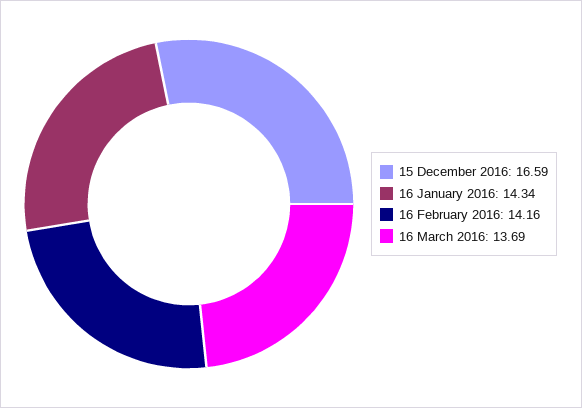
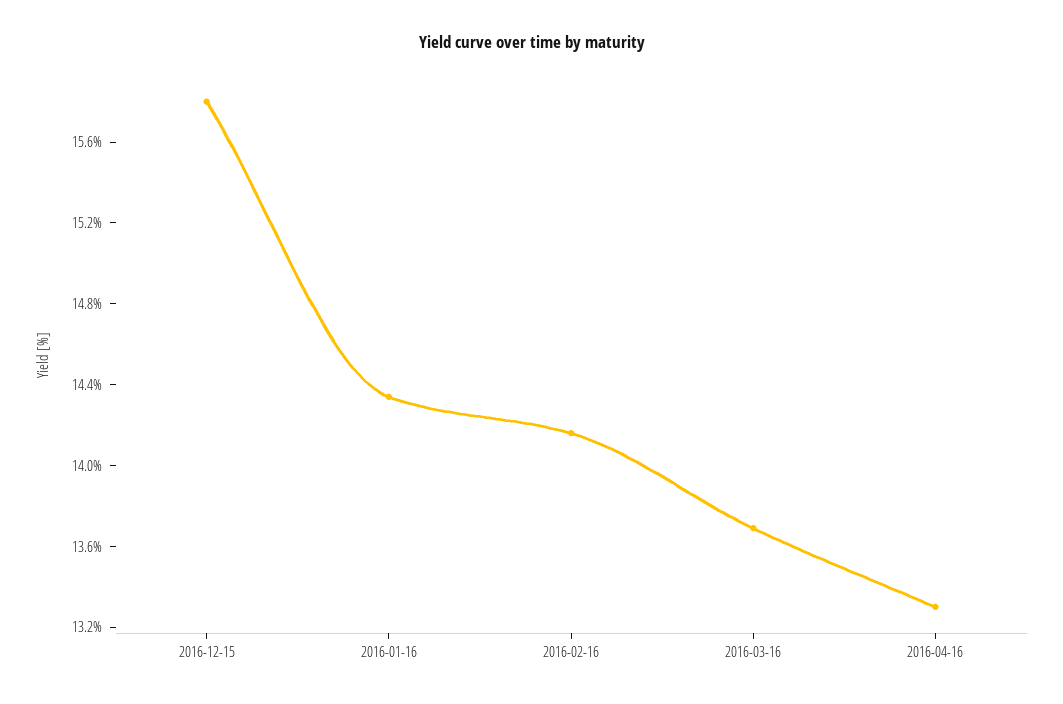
15 December 2016: 16.59 -> 15.8
2016-04-16: none -> 13.3

